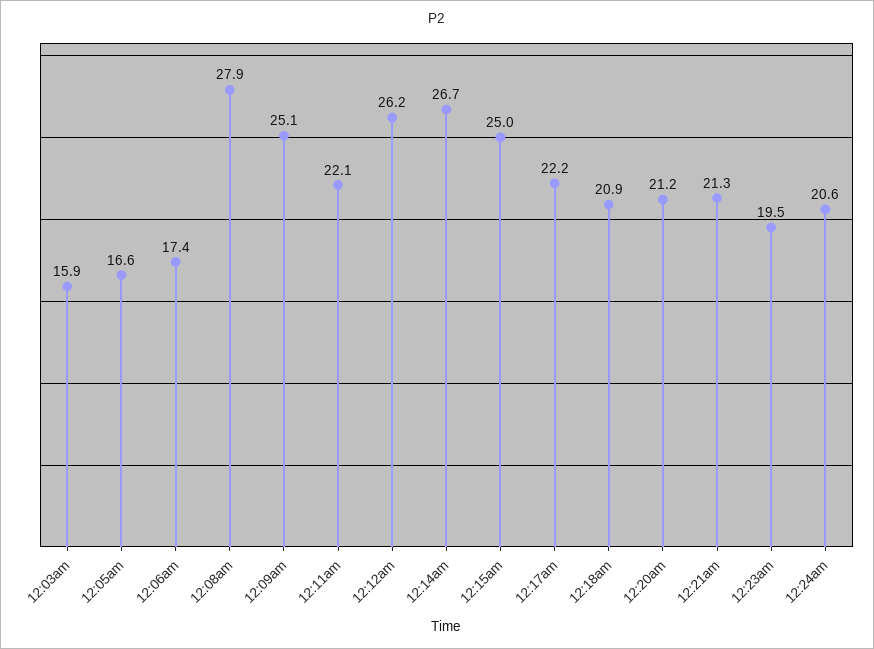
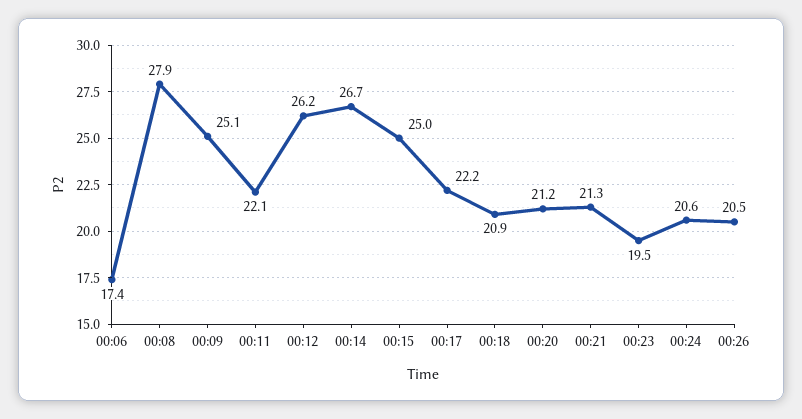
12:03am: 15.9 -> none
12:05am: 16.6 -> none
00:26: none -> 20.5

